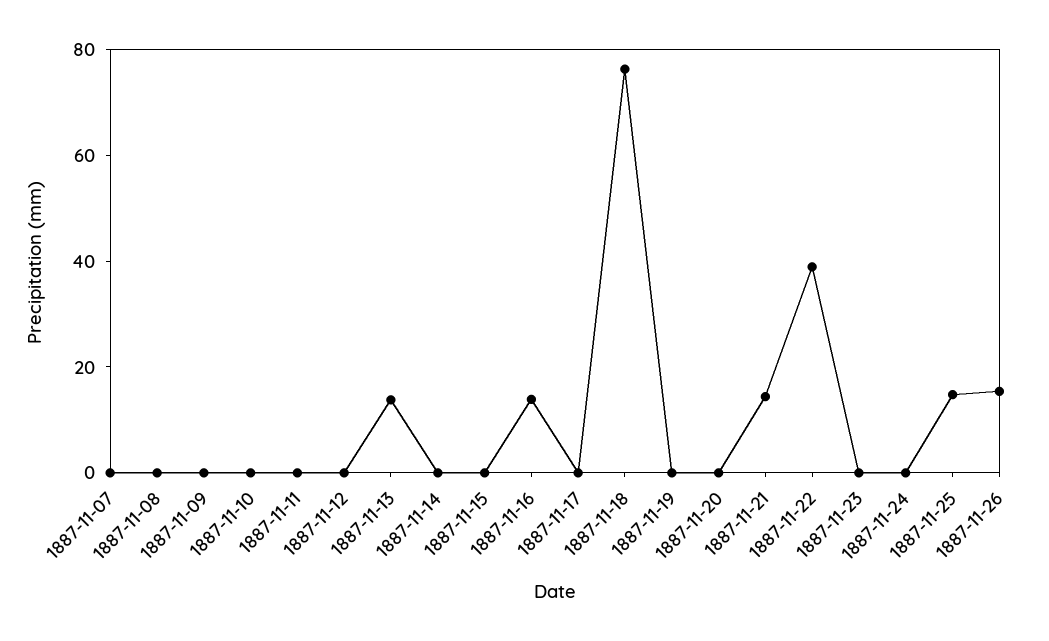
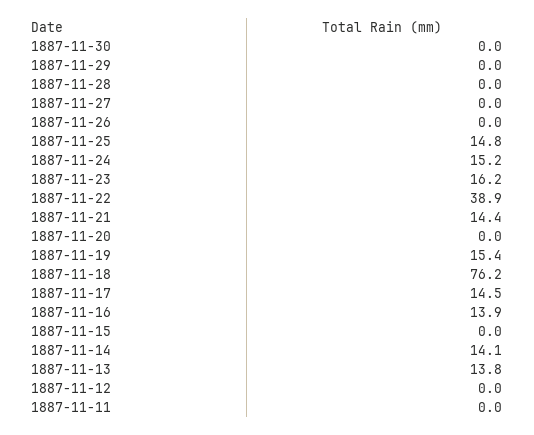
1887-11-07: 0 -> none
1887-11-08: 0 -> none
1887-11-09: 0 -> none
1887-11-10: 0 -> none
1887-11-14: 0 -> 14.1
1887-11-17: 0 -> 14.5
1887-11-19: 0 -> 15.4
1887-11-23: 0 -> 16.2
1887-11-24: 0 -> 15.2
1887-11-26: 15 -> 0
1887-11-30: none -> 0
1887-11-29: none -> 0
1887-11-28: none -> 0
1887-11-27: none -> 0

